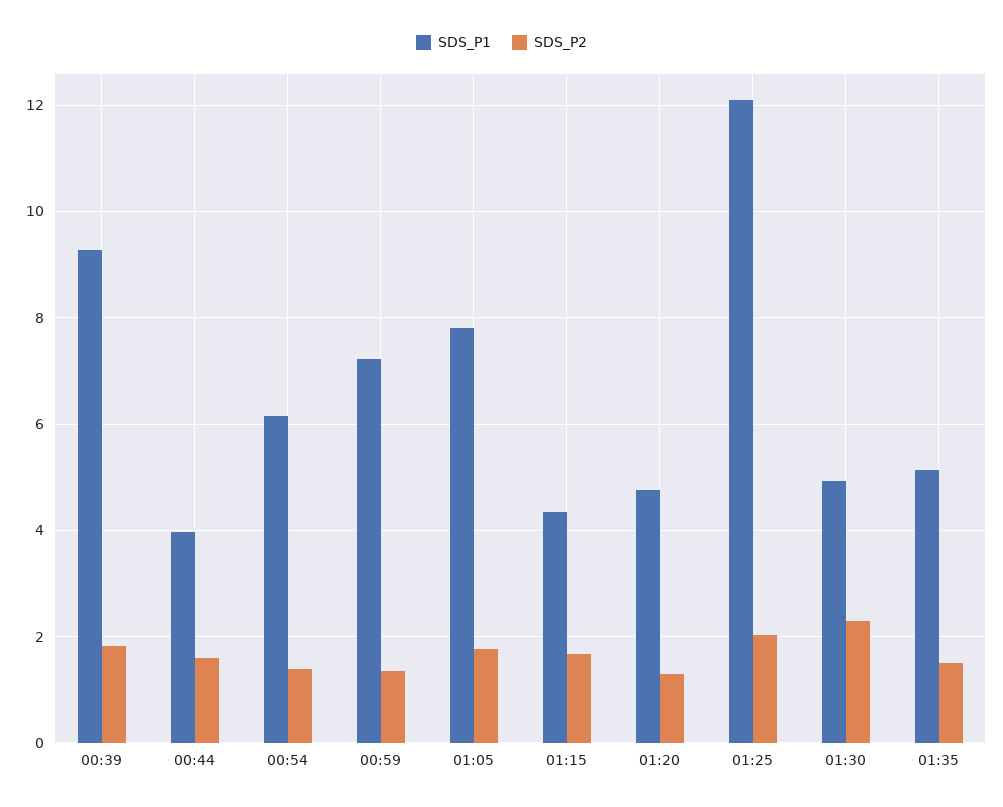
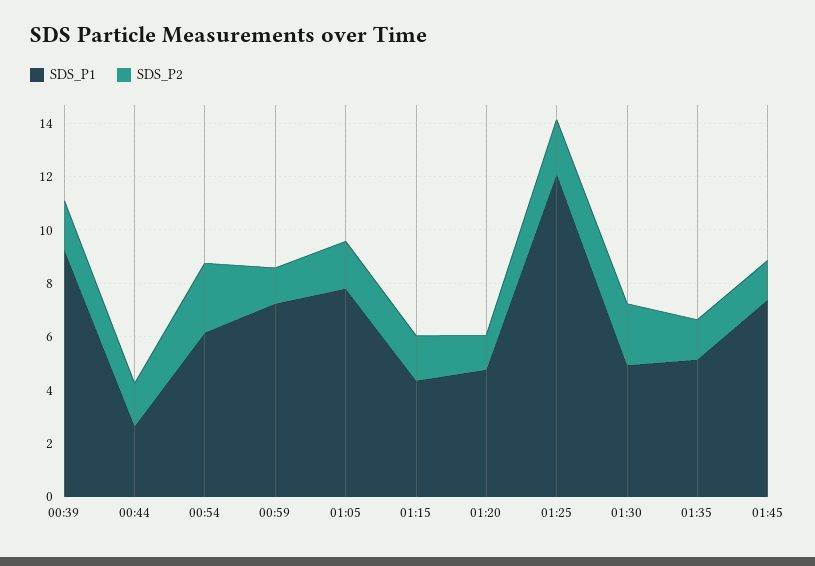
SDS_P1, 00:44: 4 -> 2.5
SDS_P2, 00:54: 1.4 -> 2.5
SDS_P1, 01:45: none -> 7.5
SDS_P2, 01:45: none -> 1.5

